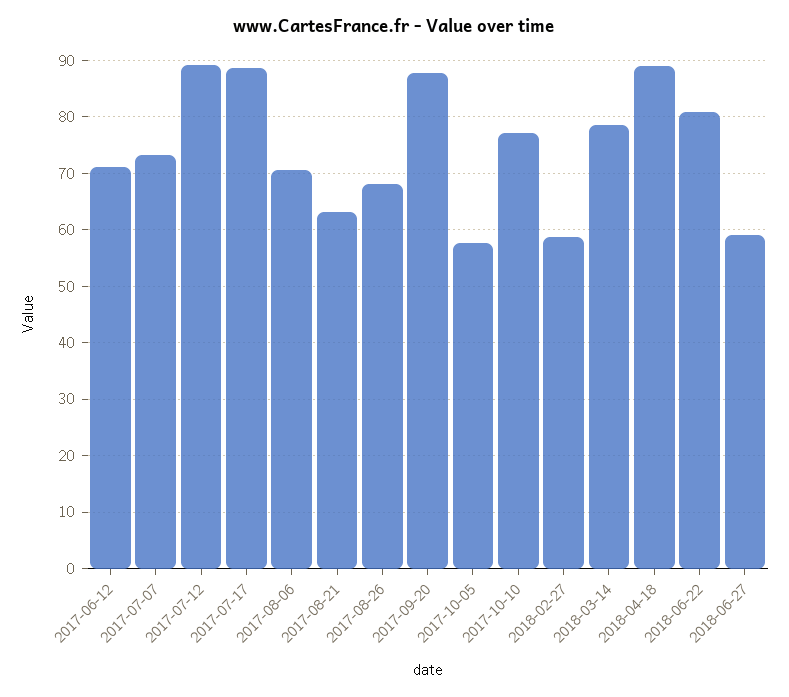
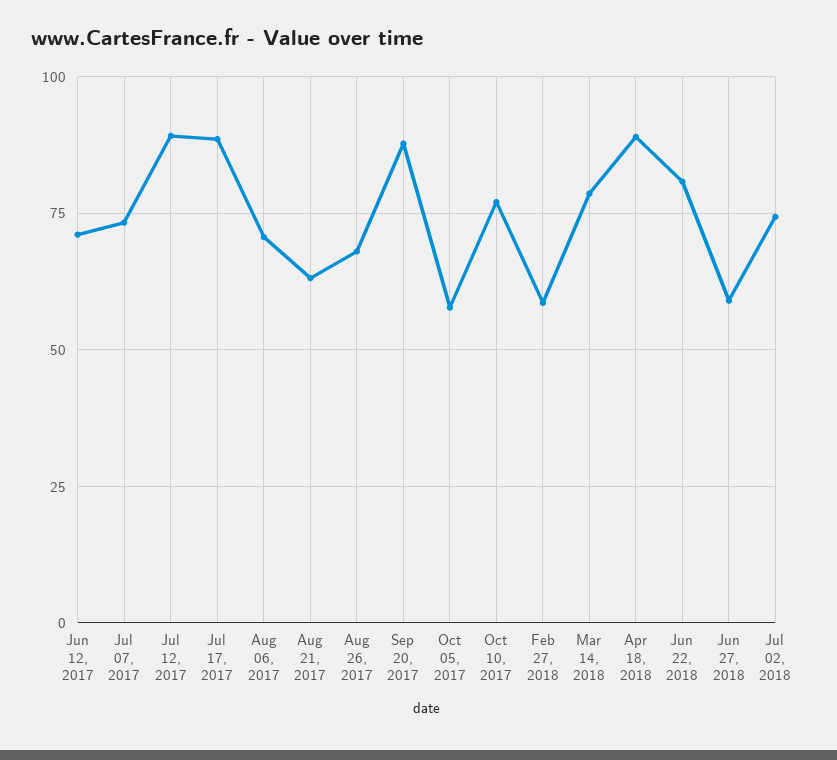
Jul 02, 2018: none -> 75

